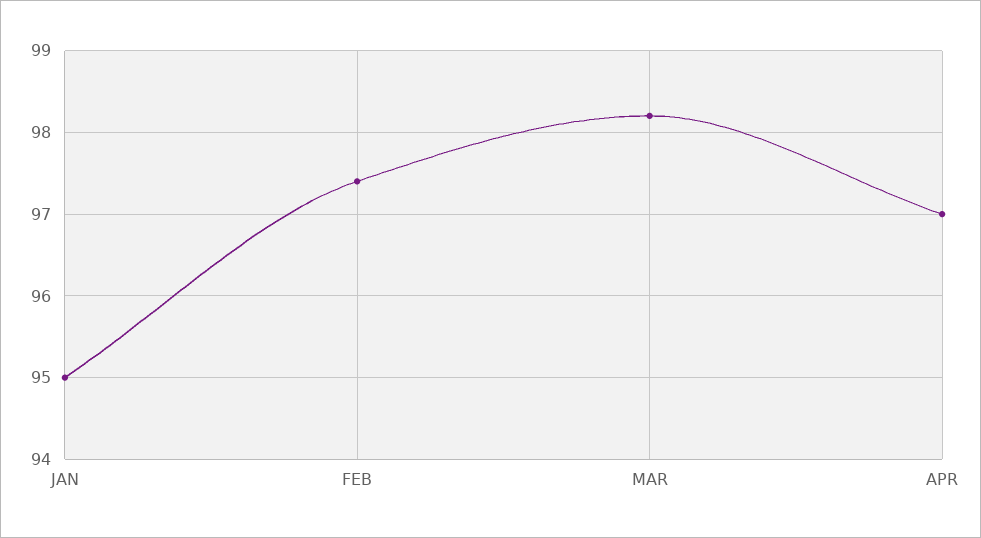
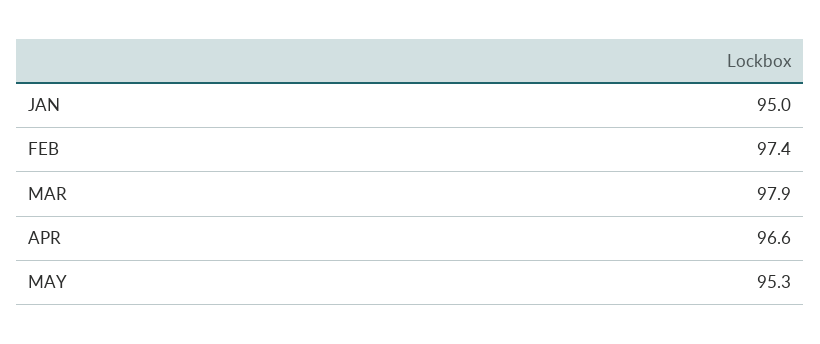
MAR: 98.2 -> 97.9
APR: 97 -> 96.6
MAY: none -> 95.3

